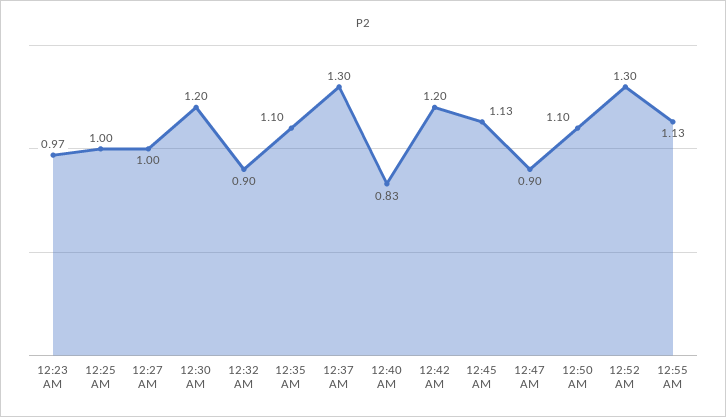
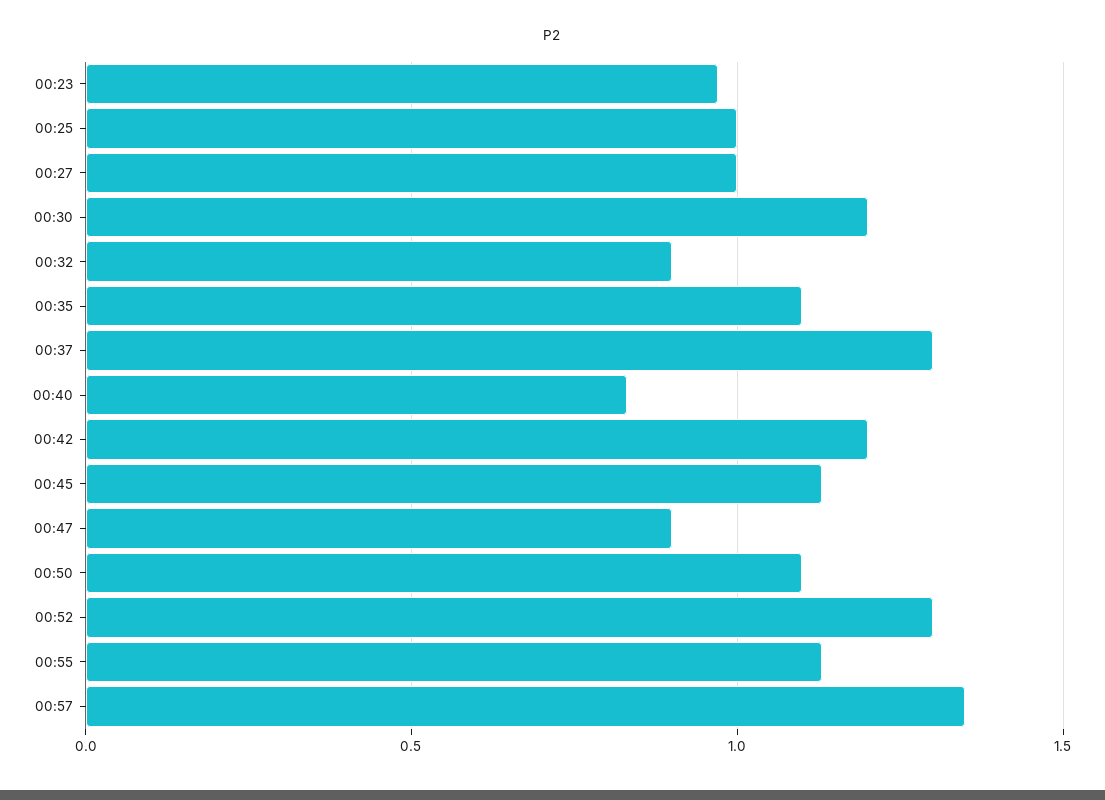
00:57: none -> 1.35

